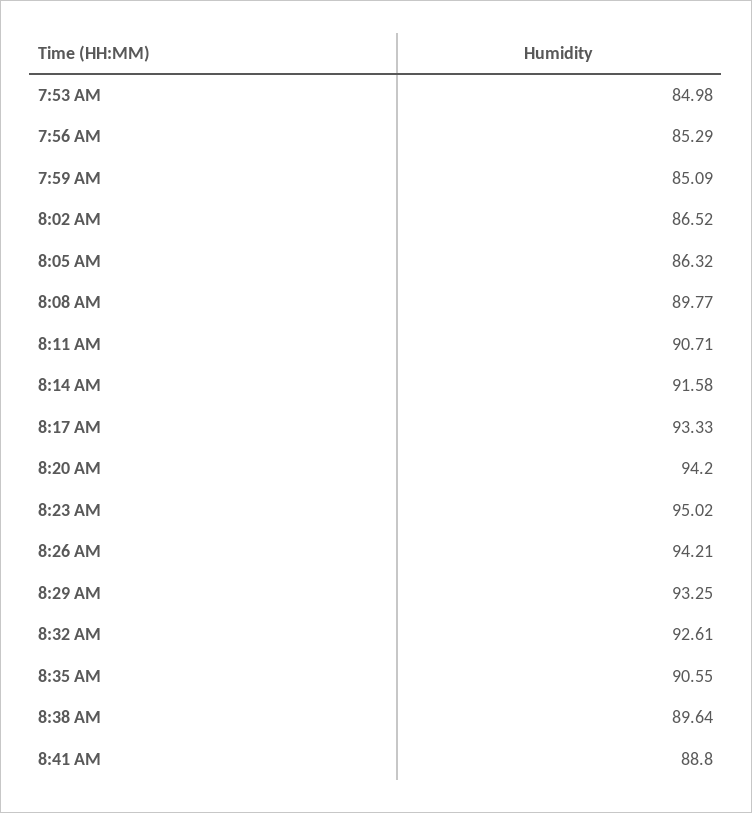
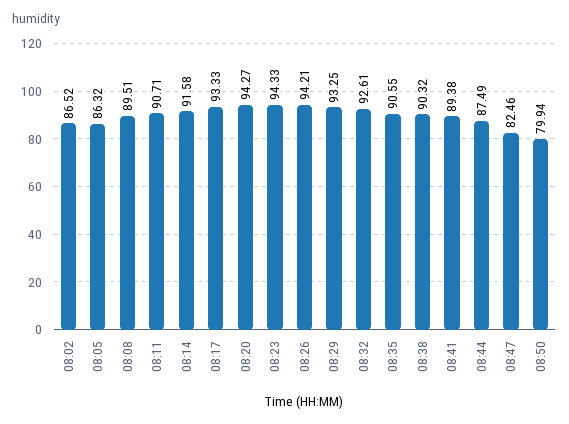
7:53 AM: 84.98 -> none
7:56 AM: 85.29 -> none
7:59 AM: 85.09 -> none
8:08 AM: 89.77 -> 89.51
8:20 AM: 94.2 -> 94.27
8:23 AM: 95.02 -> 94.33
8:38 AM: 89.64 -> 90.32
8:41 AM: 88.8 -> 89.38
08:44: none -> 87.49
08:47: none -> 82.46
08:50: none -> 79.94

